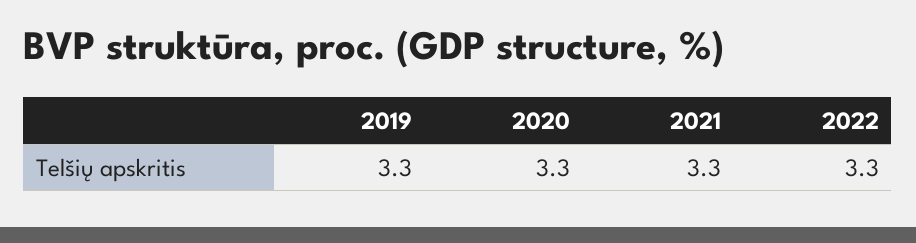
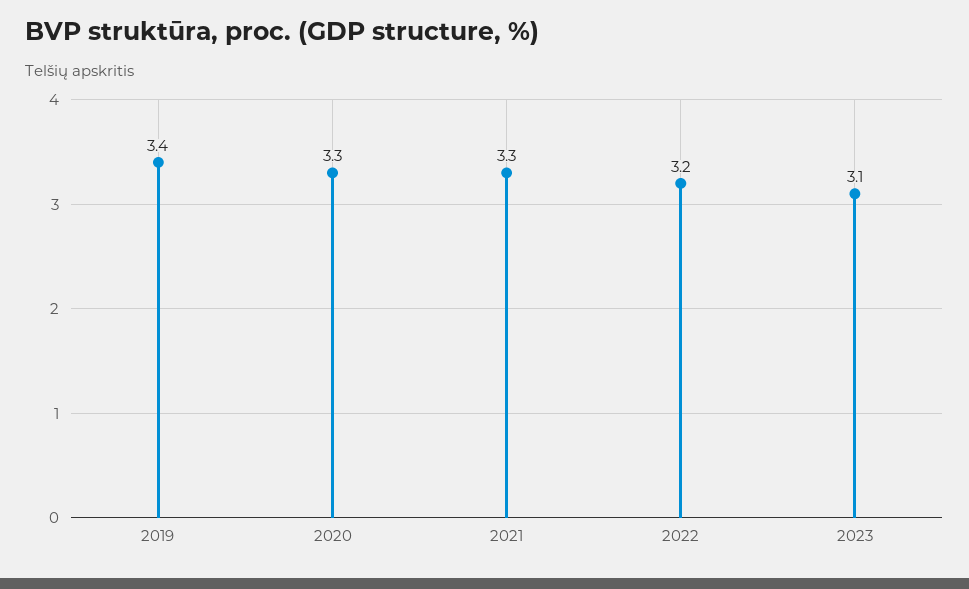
2019: 3.3 -> 3.4
2022: 3.3 -> 3.2
2023: none -> 3.1

